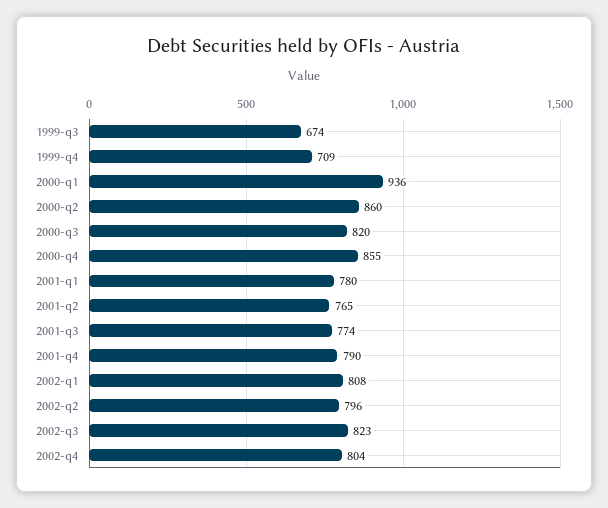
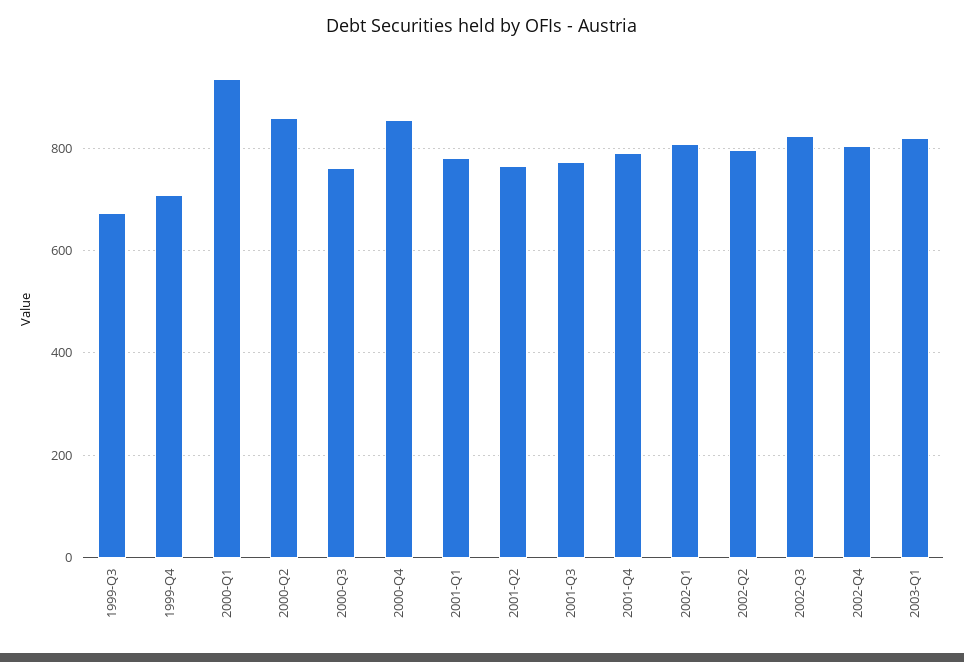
2000-q3: 820 -> 760
2003-Q1: none -> 820

